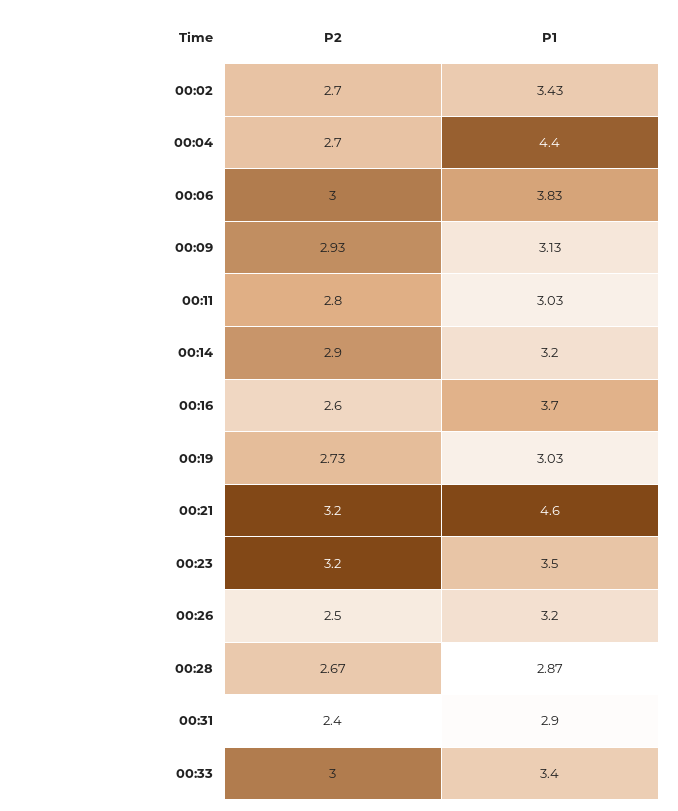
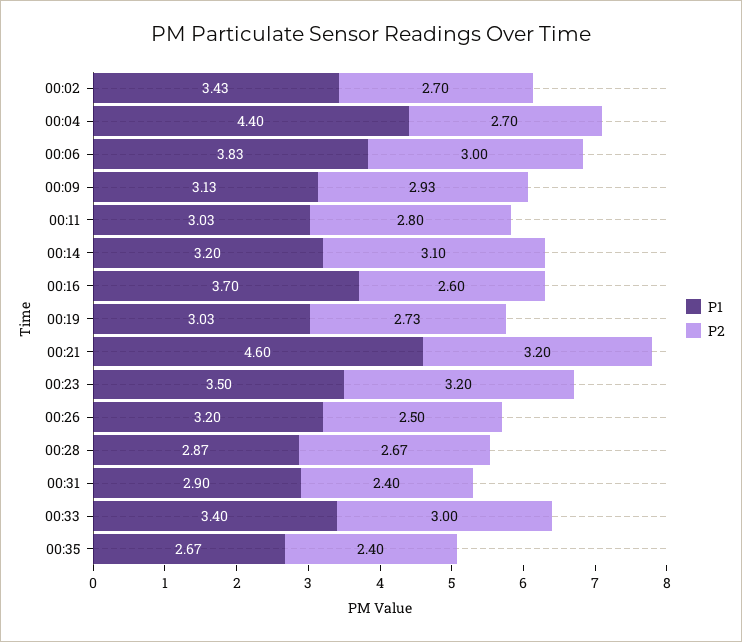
P2, 00:14: 2.9 -> 3.1
P1, 00:35: none -> 2.67
P2, 00:35: none -> 2.4

